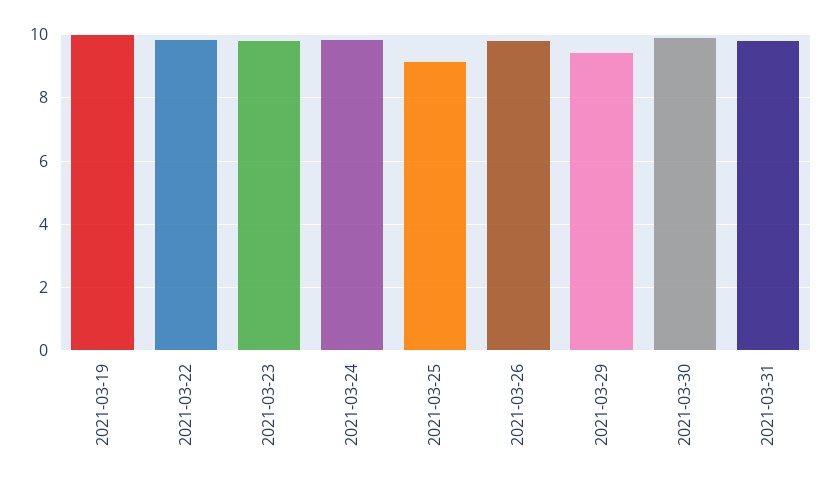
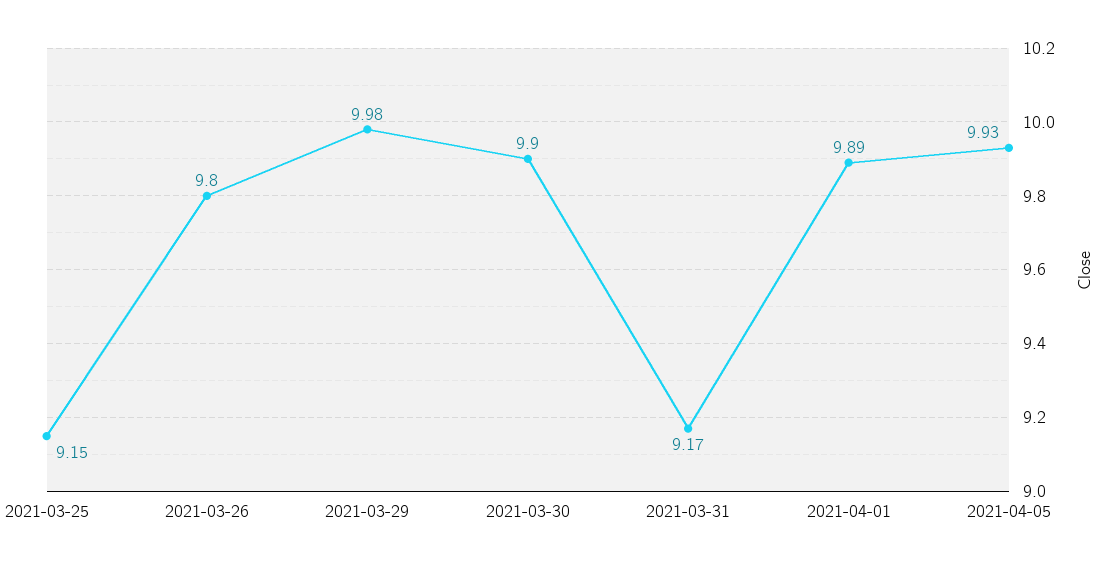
2021-03-19: 10 -> none
2021-03-22: 9.8 -> none
2021-03-23: 9.8 -> none
2021-03-24: 9.8 -> none
2021-03-29: 9.4 -> 9.98
2021-03-31: 9.8 -> 9.17
2021-04-01: none -> 9.89
2021-04-05: none -> 9.93

